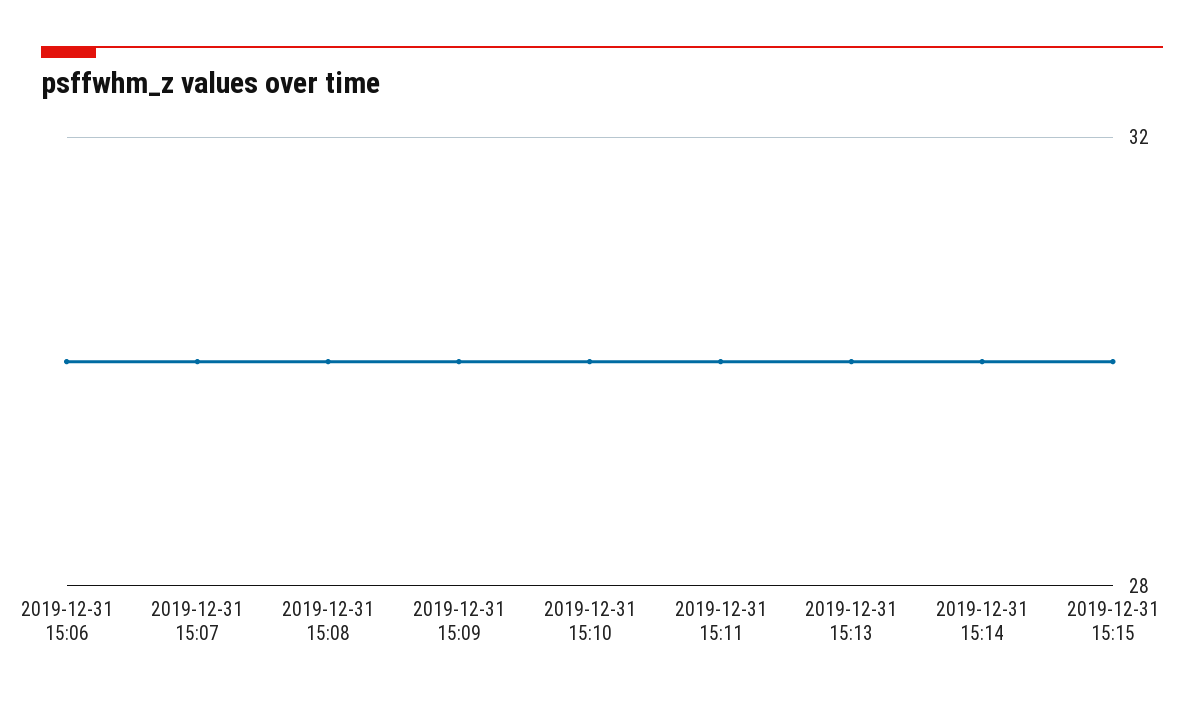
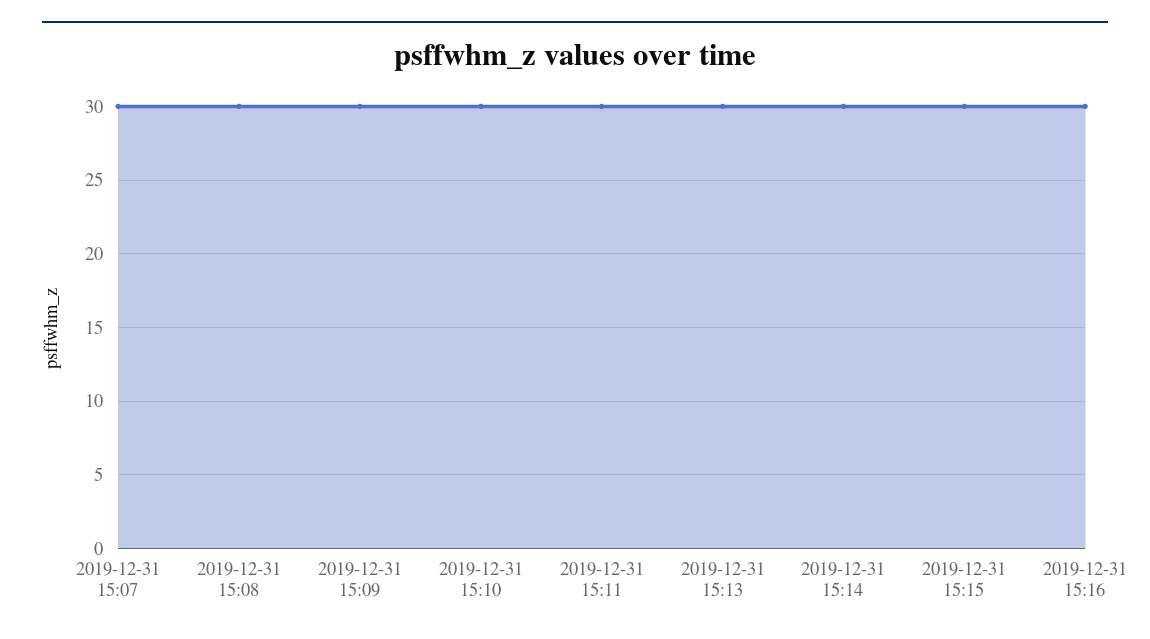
2019-12-31 15:06: 30 -> none
2019-12-31 15:16: none -> 30

